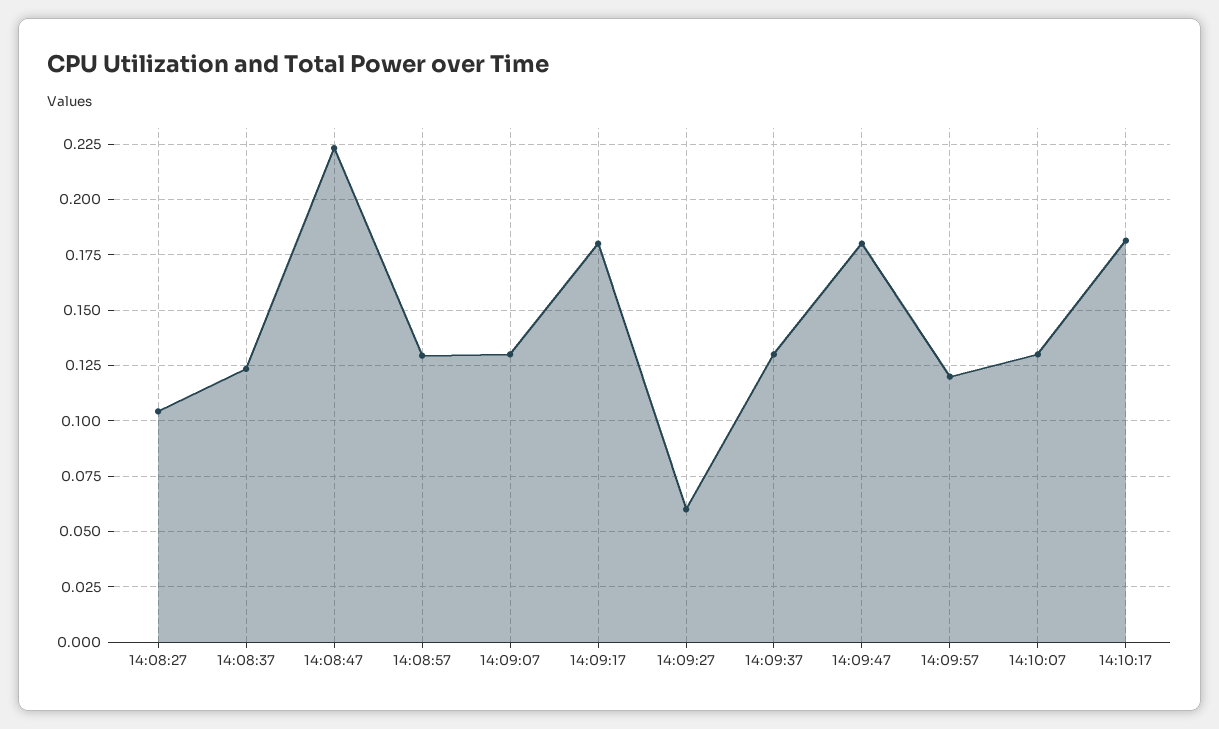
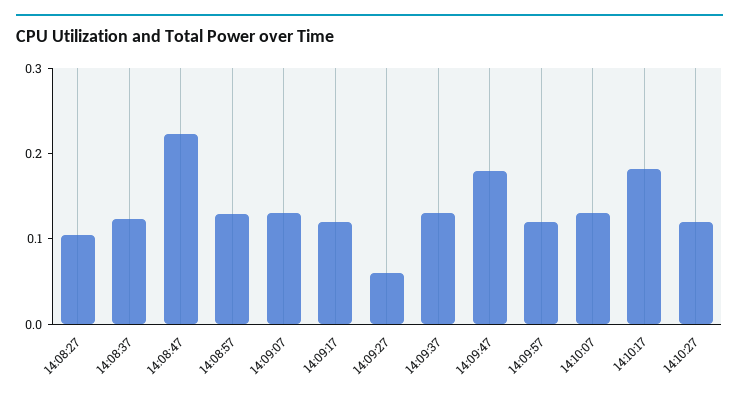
14:09:17: 0.18 -> 0.12
14:10:27: none -> 0.12

